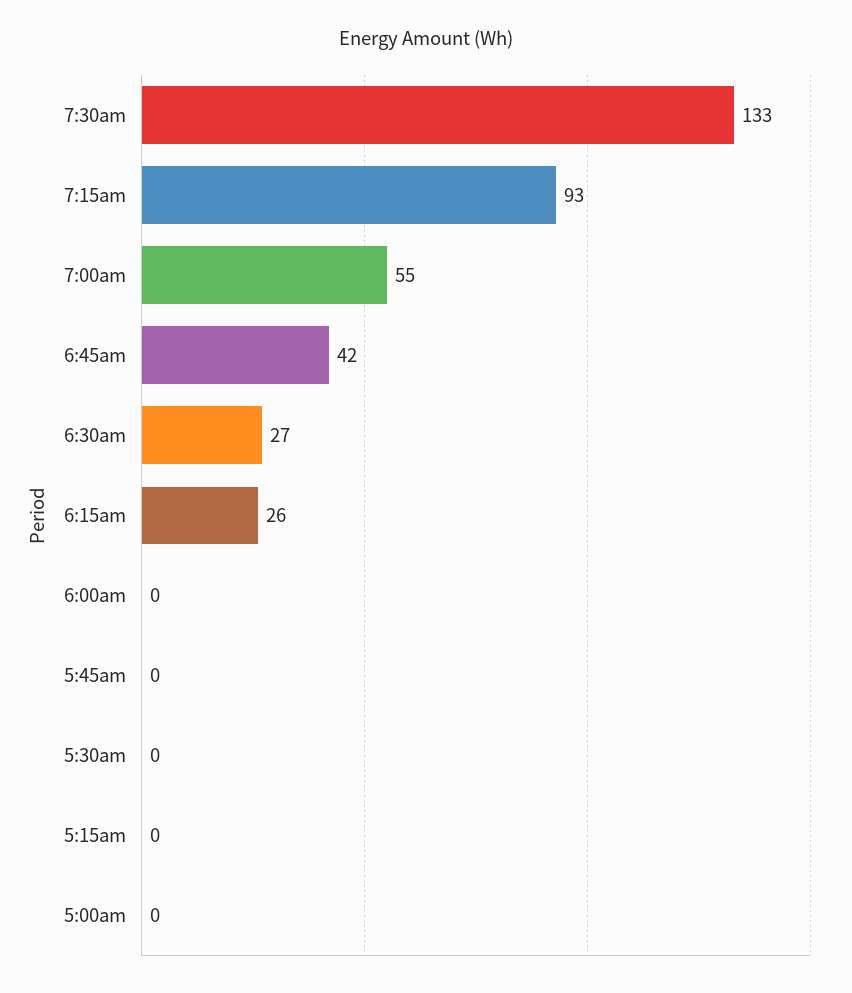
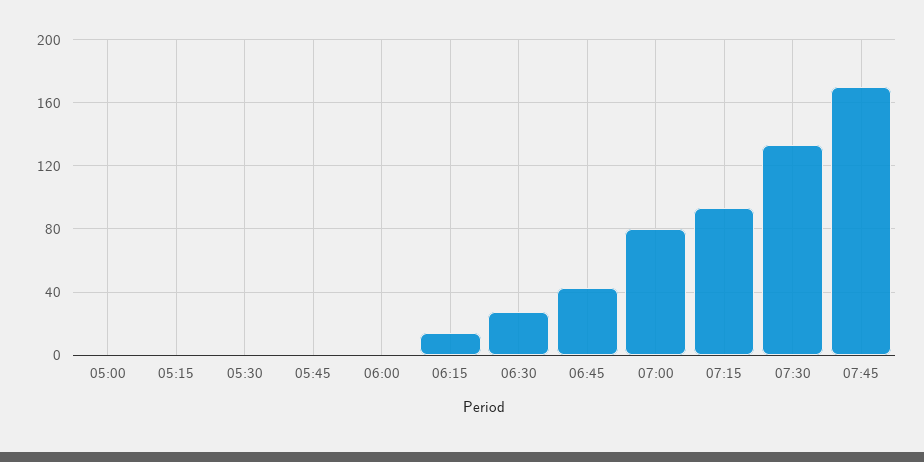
7:00am: 55 -> 80
6:15am: 26 -> 15
07:45: none -> 170

